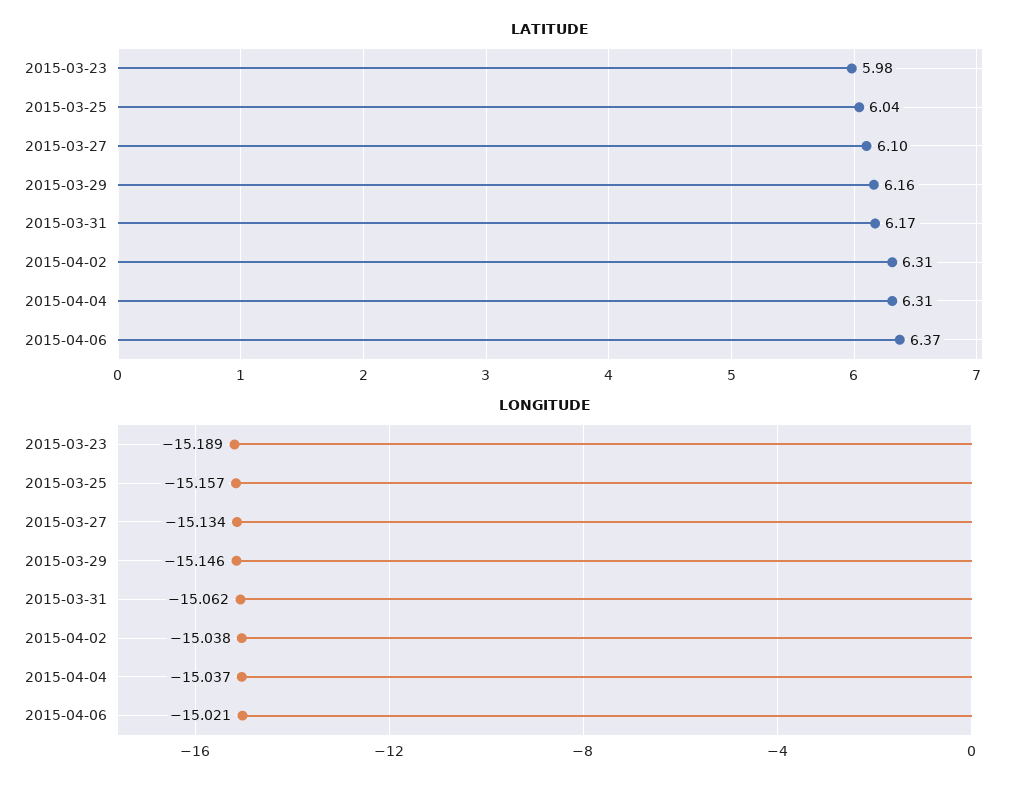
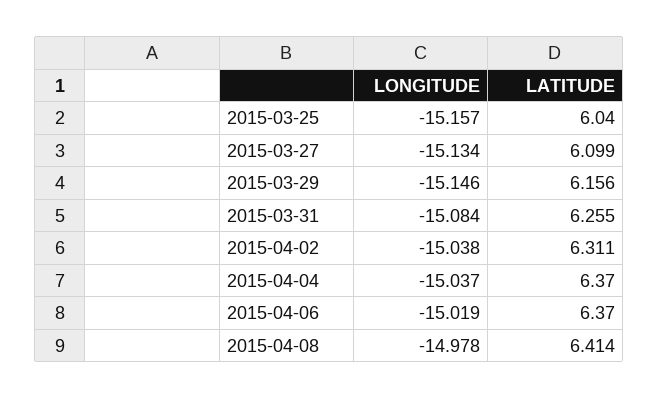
LATITUDE, 2015-03-23: 5.98 -> none
LATITUDE, 2015-03-31: 6.17 -> 6.255
LATITUDE, 2015-04-04: 6.31 -> 6.37
LONGITUDE, 2015-03-23: -15.189 -> none
LONGITUDE, 2015-03-31: -15.062 -> -15.084
LONGITUDE, 2015-04-06: -15.021 -> -15.019
LONGITUDE, 2015-04-08: none -> -14.978
LATITUDE, 2015-04-08: none -> 6.414

